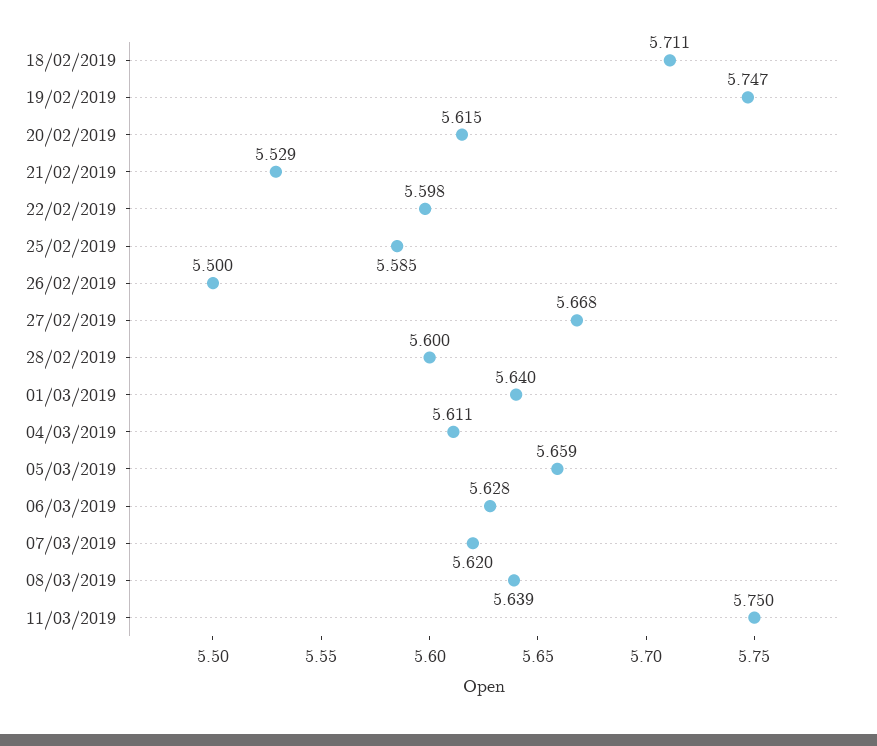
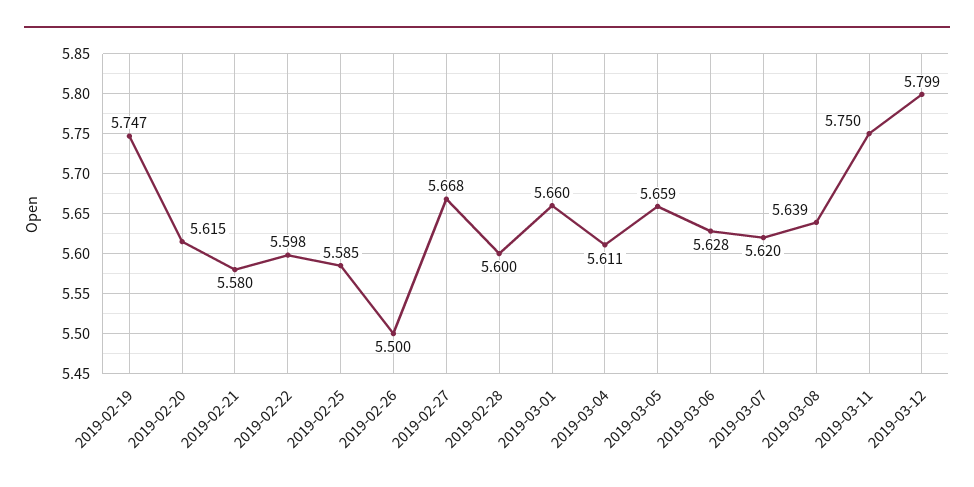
18/02/2019: 5.711 -> none
21/02/2019: 5.529 -> 5.58
01/03/2019: 5.64 -> 5.66
2019-03-12: none -> 5.799

